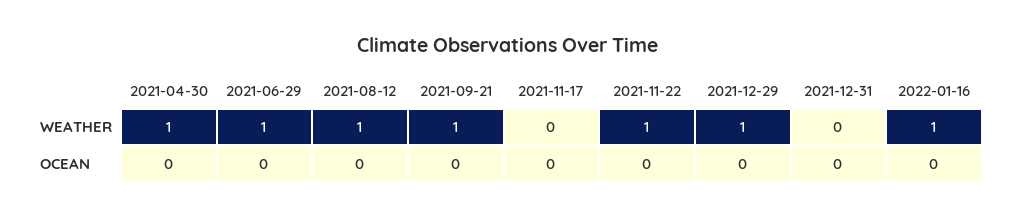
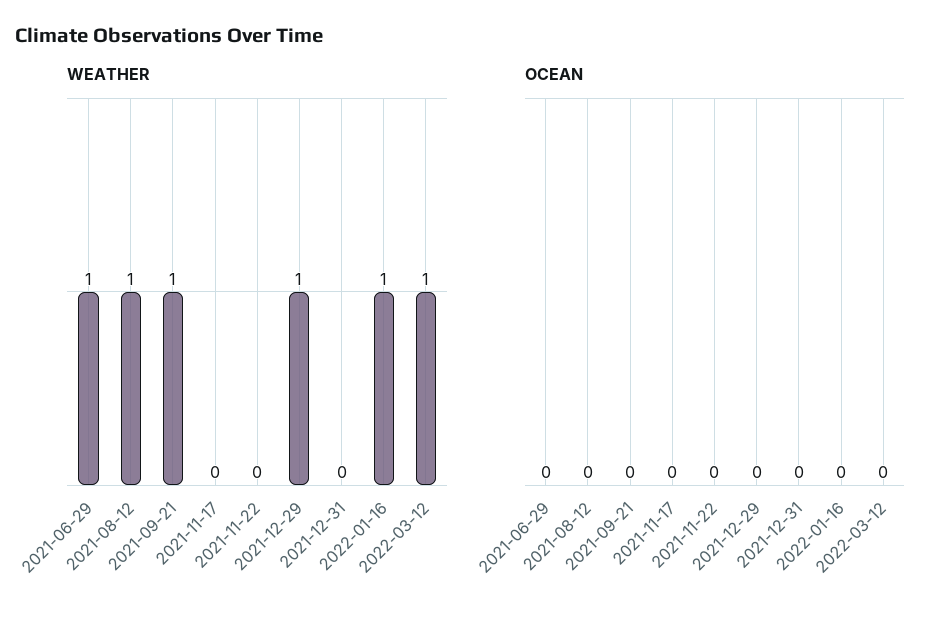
WEATHER, 2021-04-30: 1 -> none
WEATHER, 2021-11-22: 1 -> 0
OCEAN, 2021-04-30: 0 -> none
WEATHER, 2022-03-12: none -> 1
OCEAN, 2022-03-12: none -> 0

